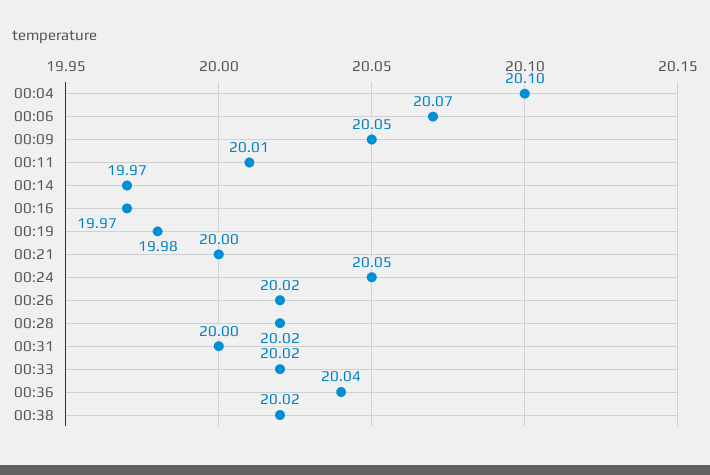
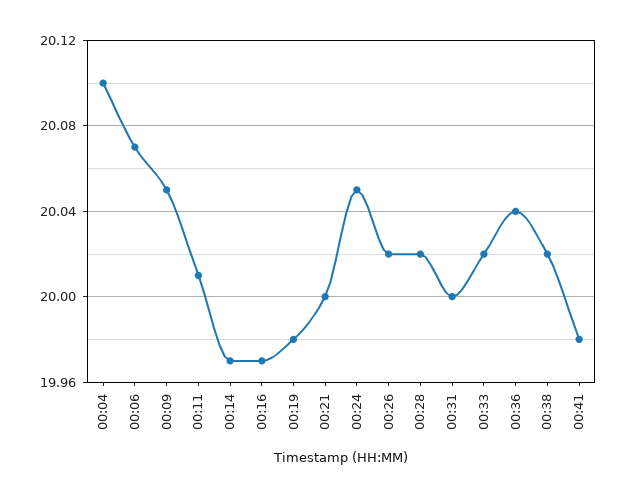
00:41: none -> 19.98

